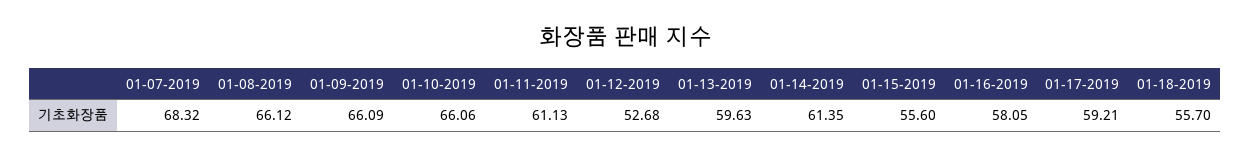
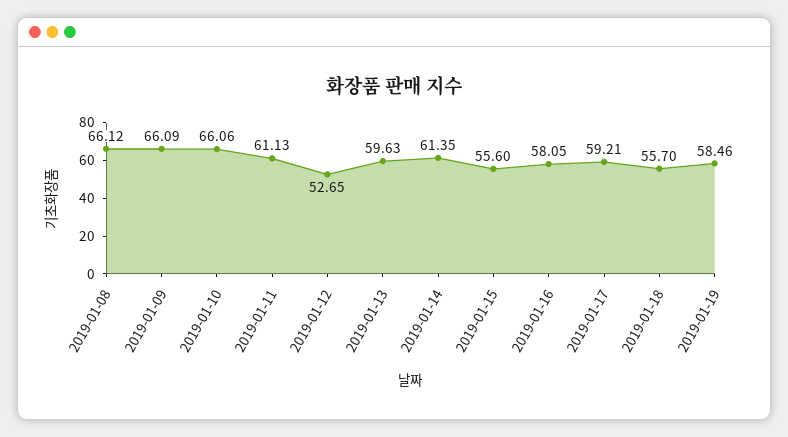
01-07-2019: 68.32 -> none
01-12-2019: 52.68 -> 52.65
2019-01-19: none -> 58.46

